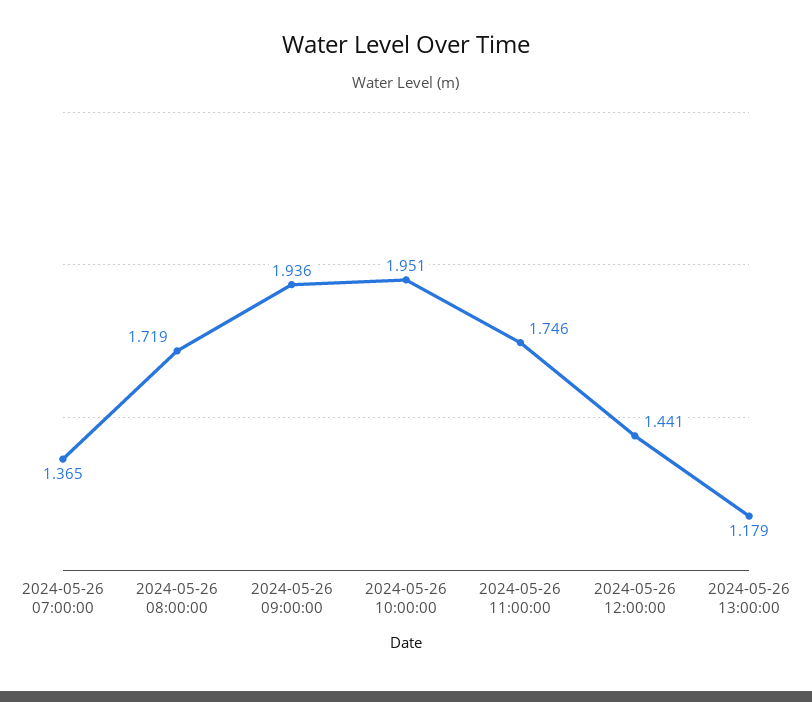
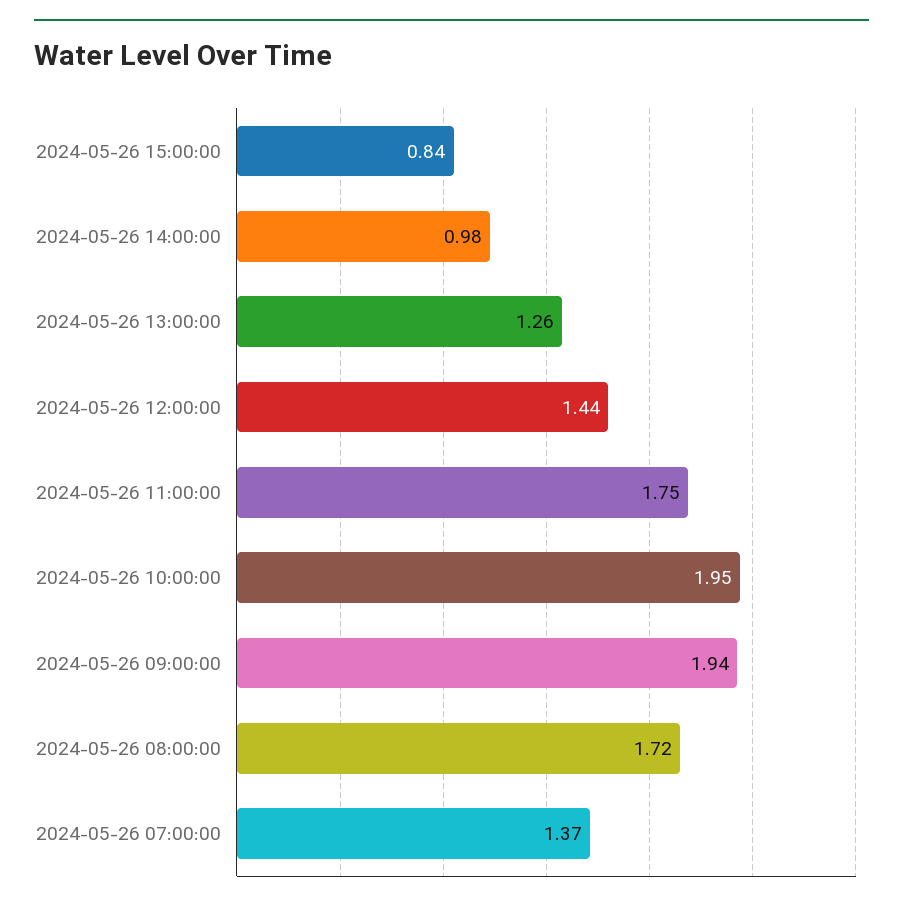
2024-05-26 13:00:00: 1.179 -> 1.26
2024-05-26 15:00:00: none -> 0.84
2024-05-26 14:00:00: none -> 0.98

